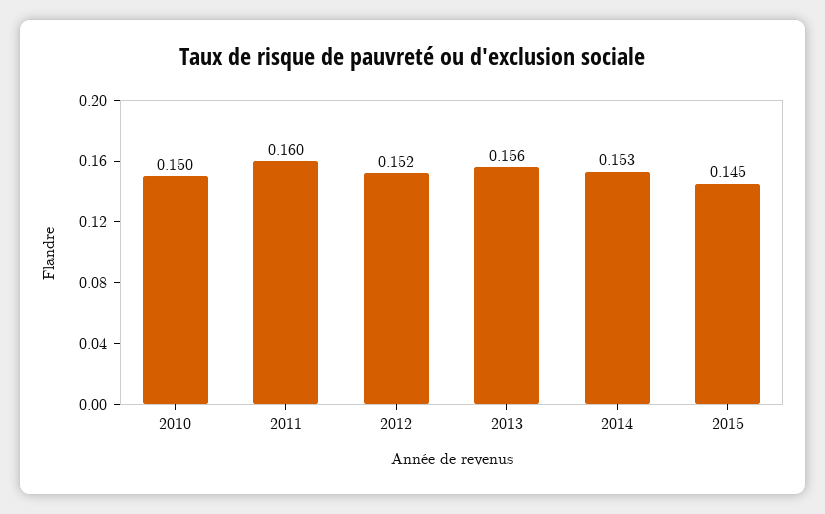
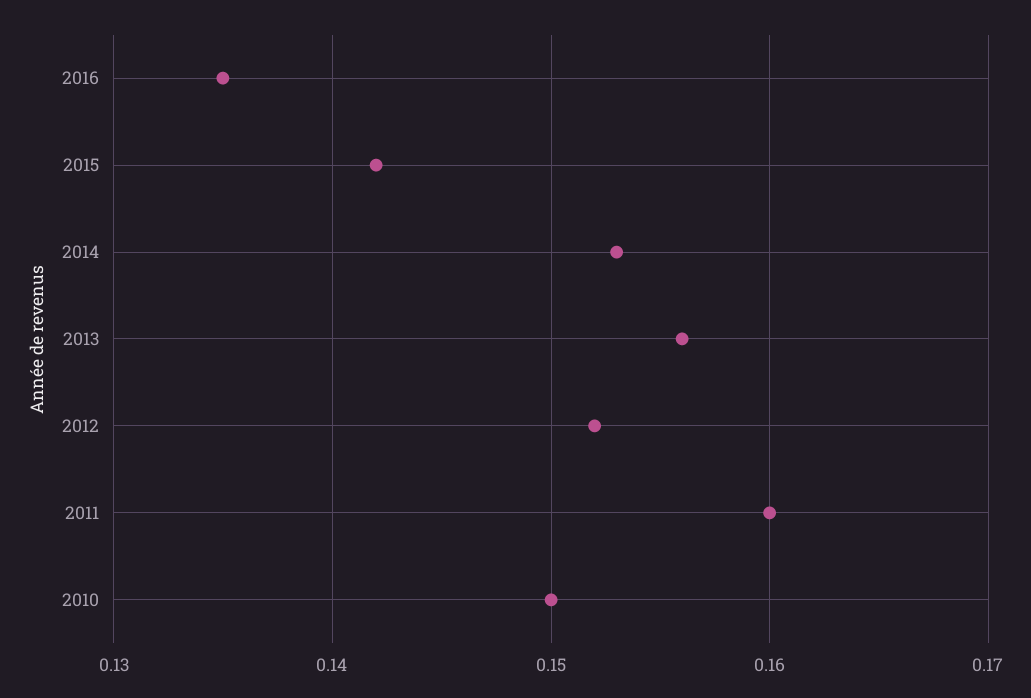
2015: 0.145 -> 0.142
2016: none -> 0.135

